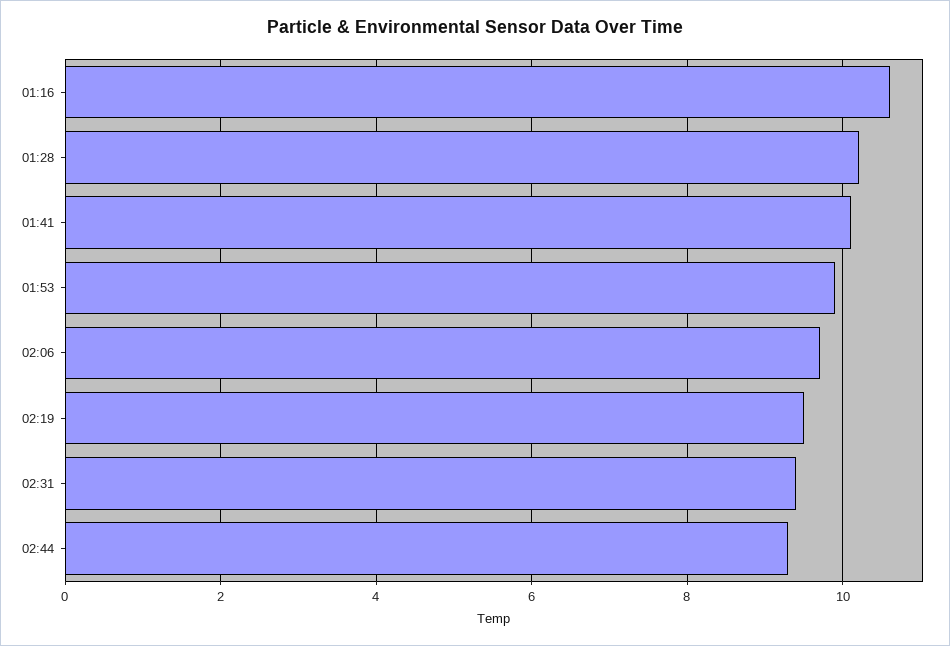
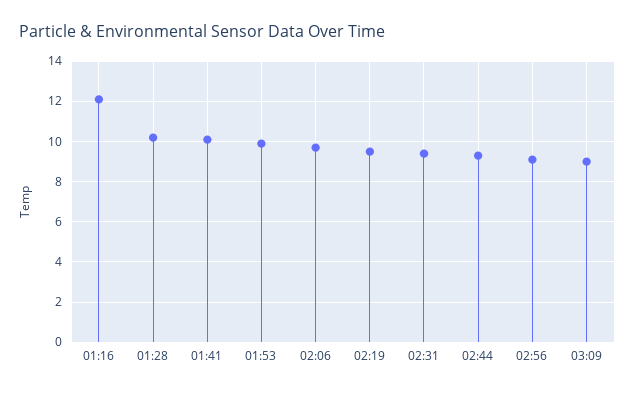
01:16: 10.5 -> 12
02:56: none -> 9
03:09: none -> 9

